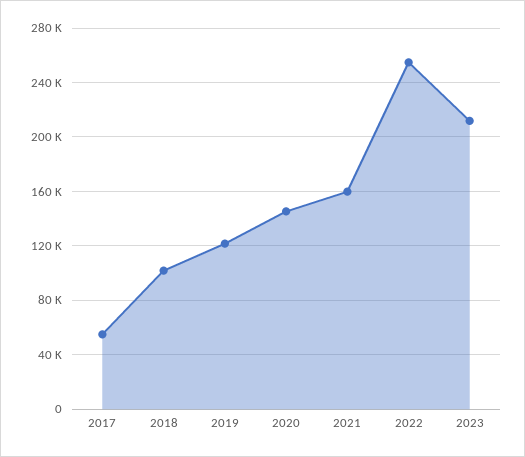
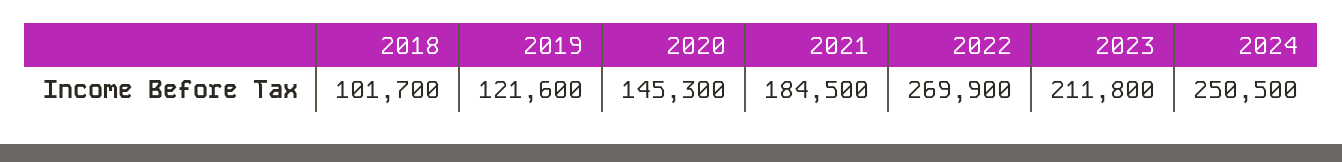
2017: 55000 -> none
2021: 160000 -> 184500
2022: 255000 -> 269900
2024: none -> 250500

